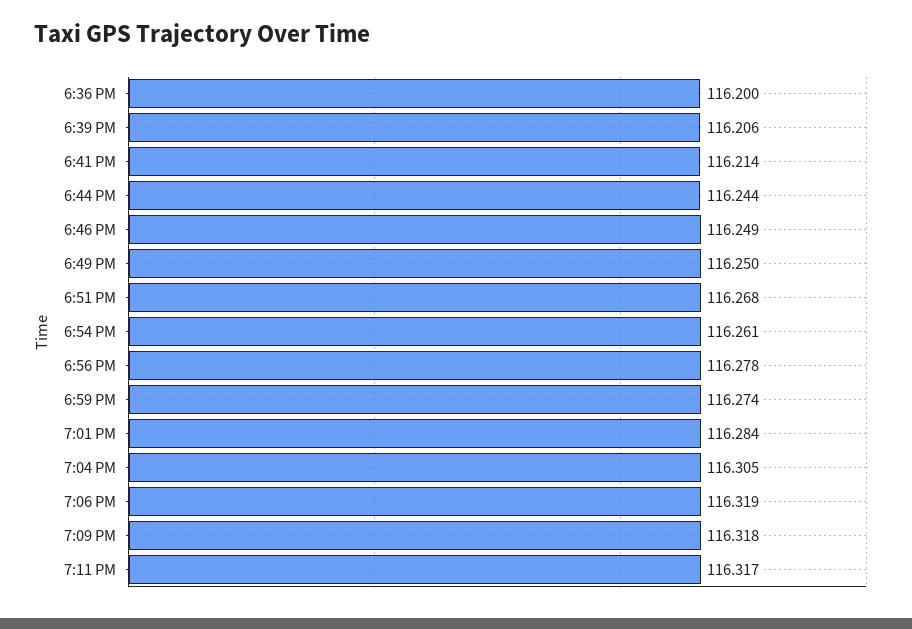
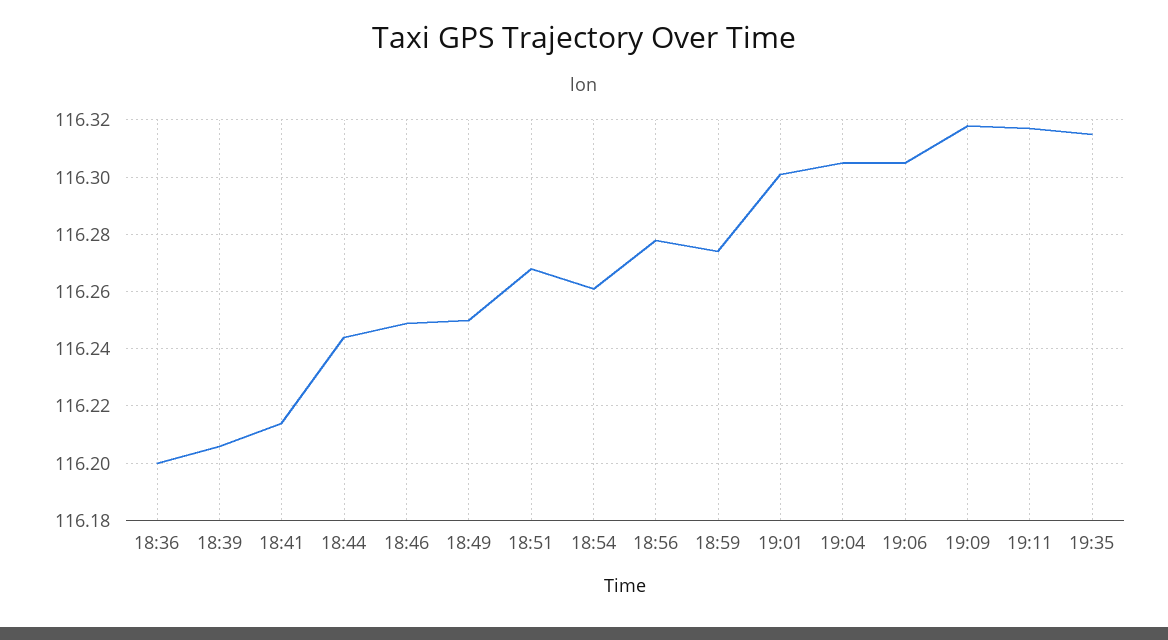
7:01 PM: 116.284 -> 116.3
7:06 PM: 116.319 -> 116.305
19:35: none -> 116.315

